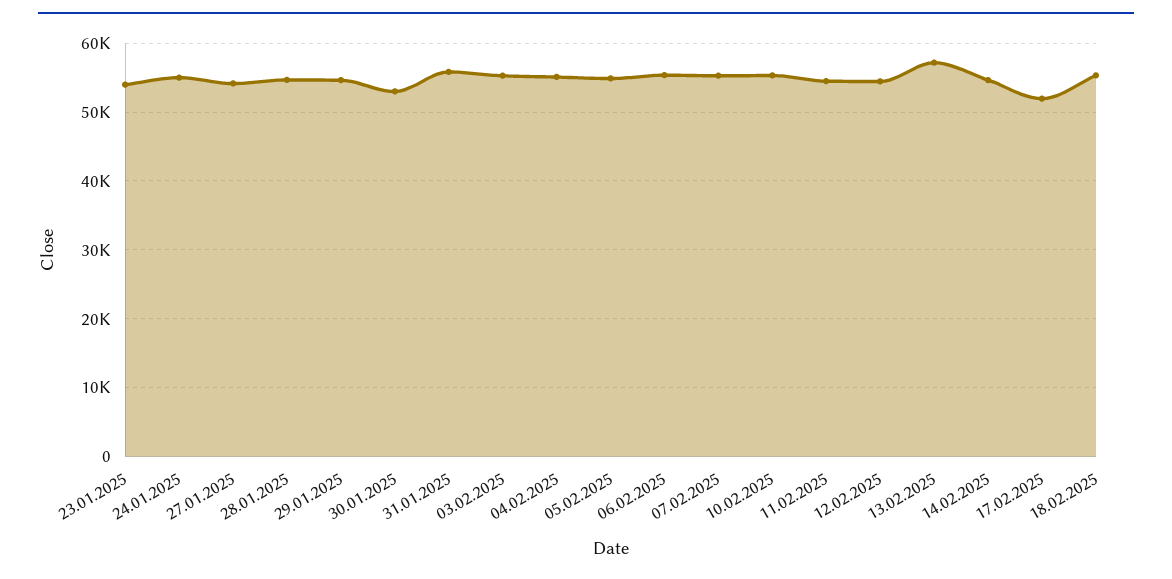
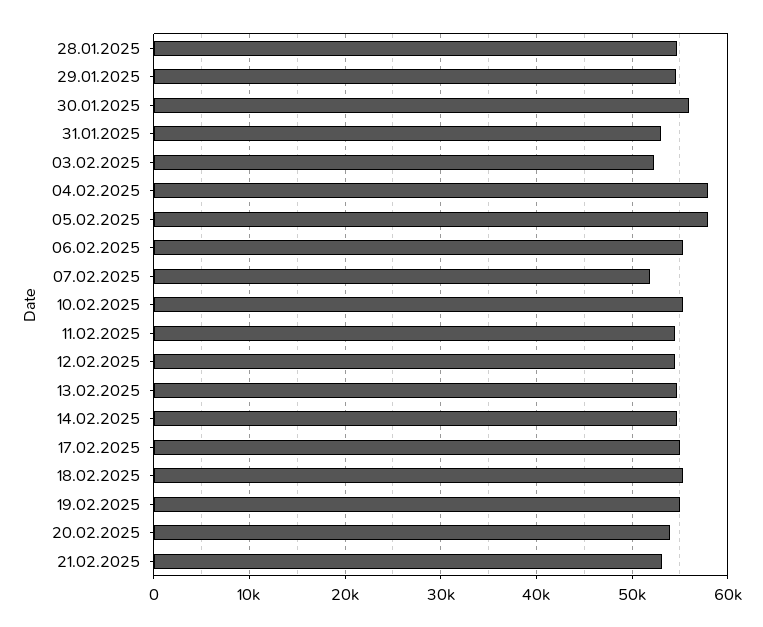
23.01.2025: 54000 -> none
24.01.2025: 55000 -> none
27.01.2025: 54000 -> none
30.01.2025: 53000 -> 56000
31.01.2025: 56000 -> 53000
03.02.2025: 55000 -> 52000
04.02.2025: 55000 -> 58000
05.02.2025: 55000 -> 58000
07.02.2025: 55000 -> 52000
13.02.2025: 57000 -> 55000
17.02.2025: 52000 -> 55000
19.02.2025: none -> 55000
20.02.2025: none -> 54000
21.02.2025: none -> 53000

